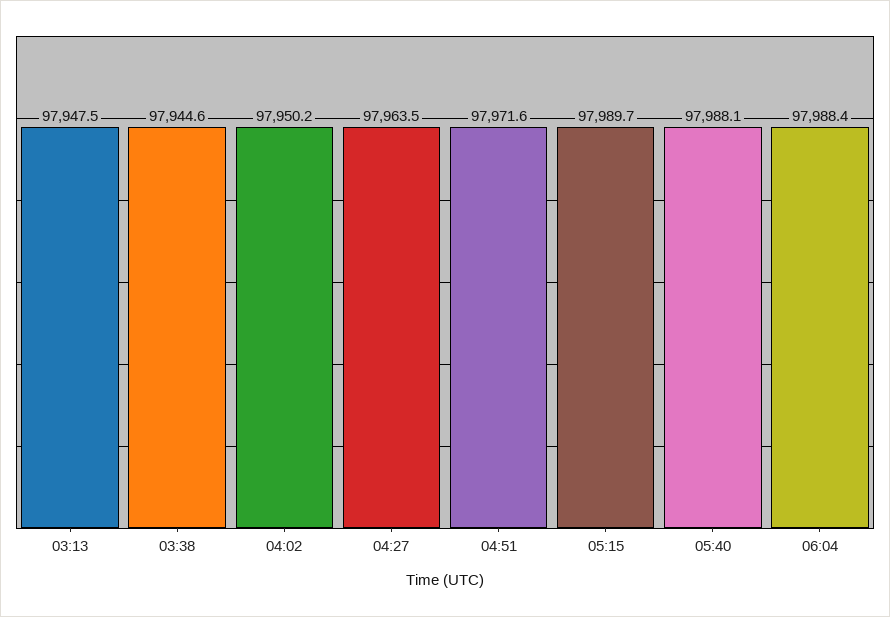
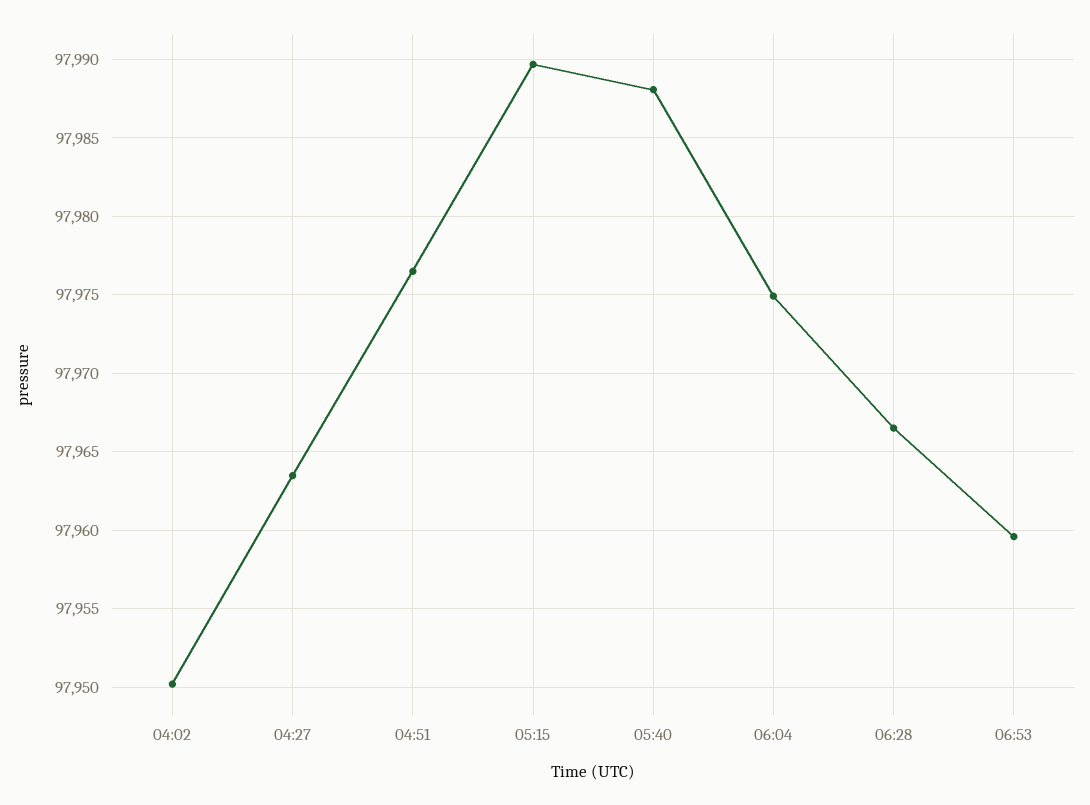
03:13: 97947.5 -> none
03:38: 97944.6 -> none
04:51: 97971.6 -> 97976.5
06:04: 97988.4 -> 97975
06:28: none -> 97966.5
06:53: none -> 97959.5

